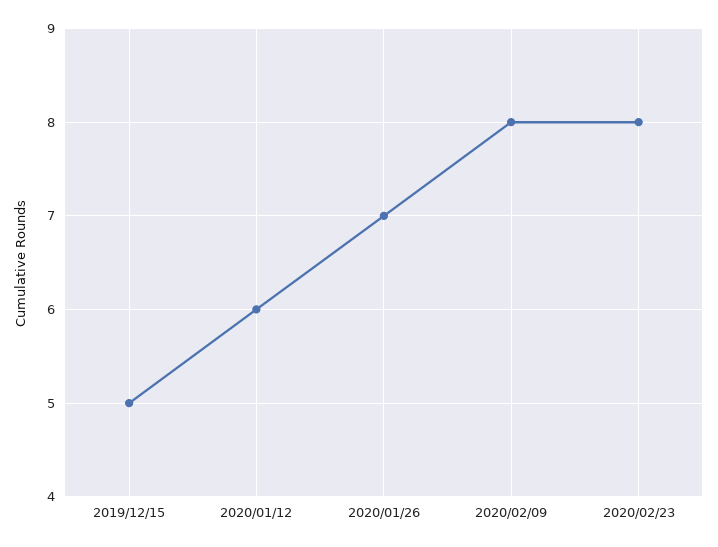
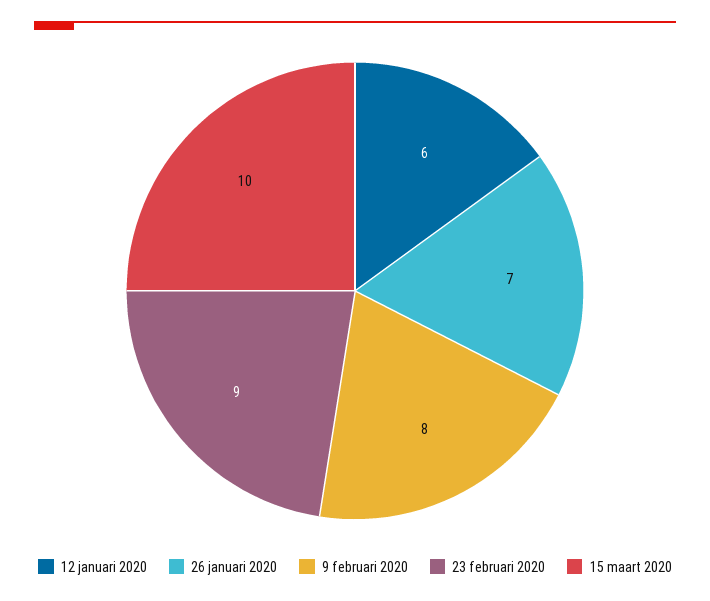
2019/12/15: 5 -> none
2020/02/23: 8 -> 9
15 maart 2020: none -> 10

